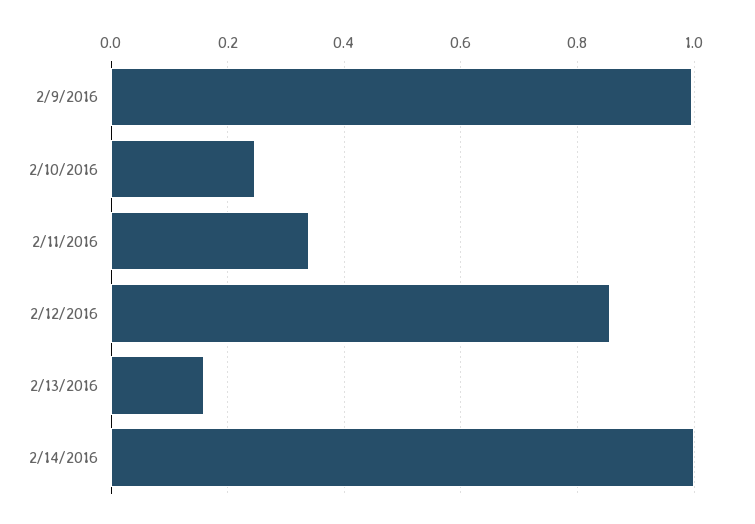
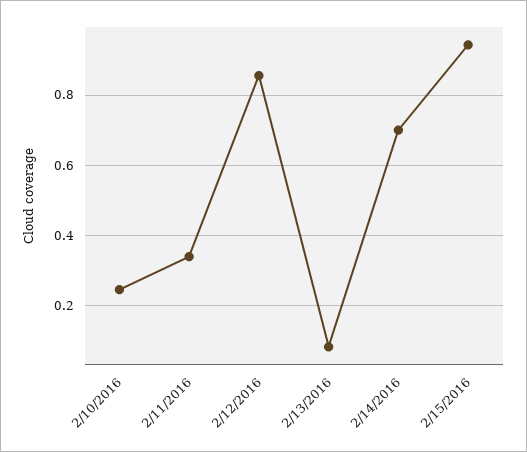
2/9/2016: 1 -> none
2/13/2016: 0.16 -> 0.08
2/14/2016: 1 -> 0.7
2/15/2016: none -> 0.94

